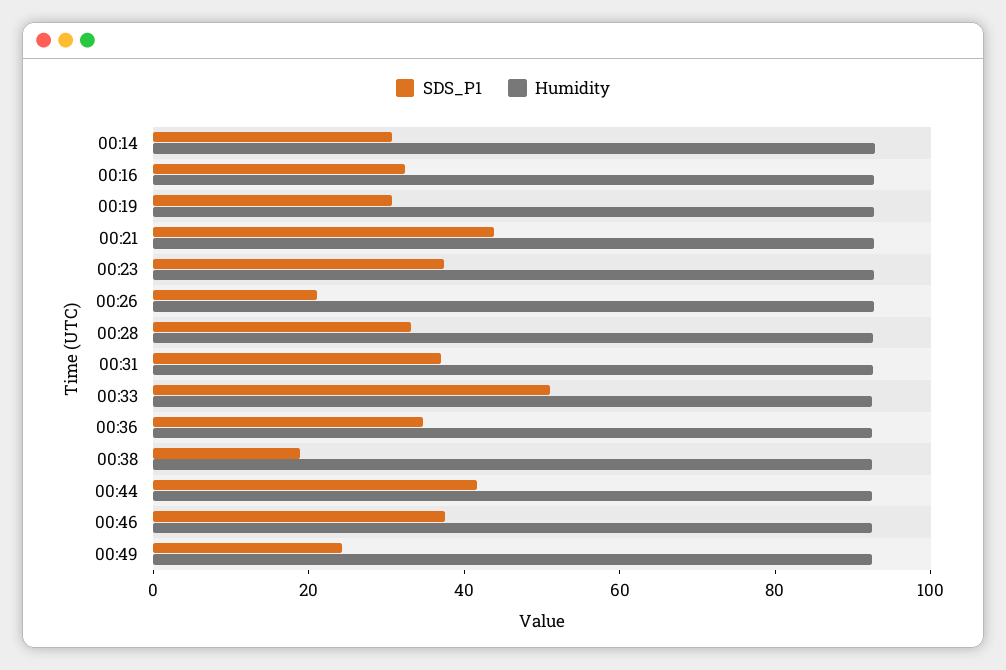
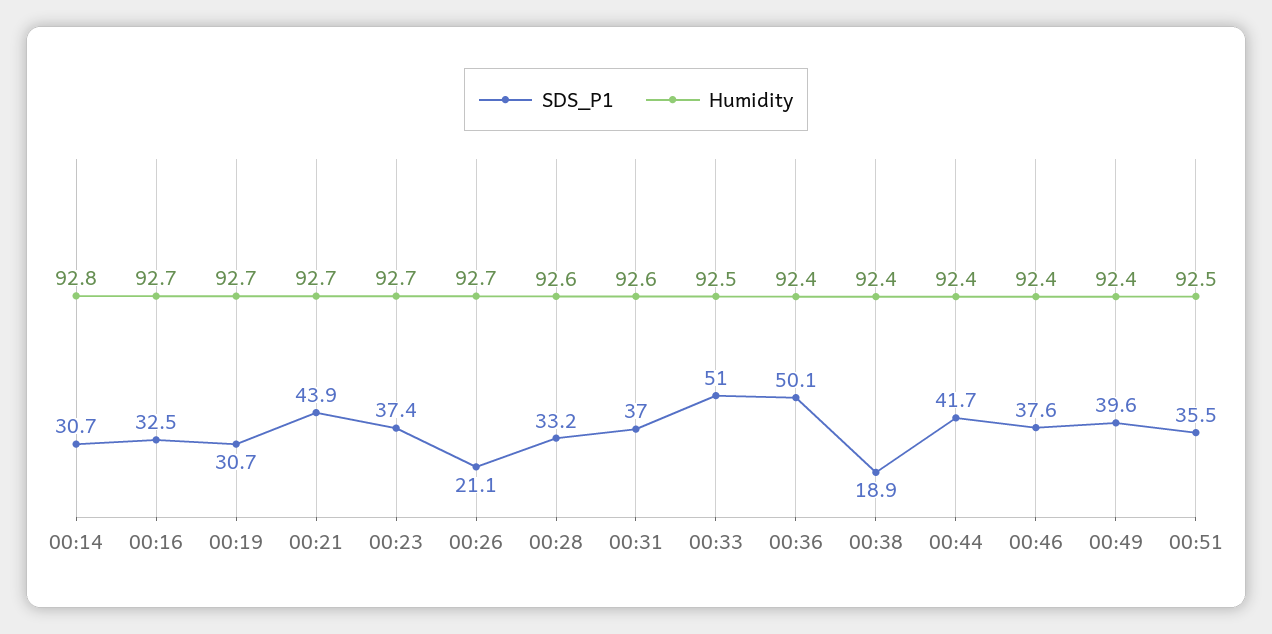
SDS_P1, 00:36: 35 -> 50.1
SDS_P1, 00:49: 25 -> 39.6
SDS_P1, 00:51: none -> 35.5
Humidity, 00:51: none -> 92.5

